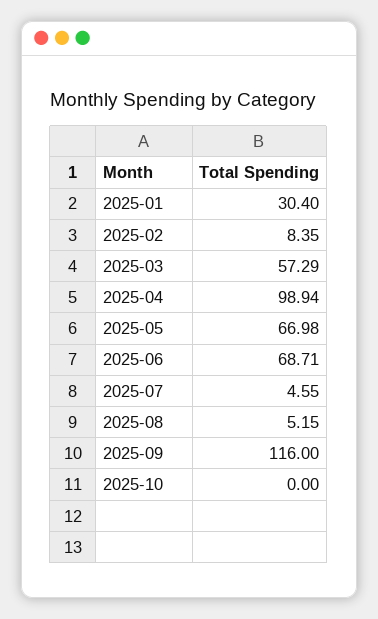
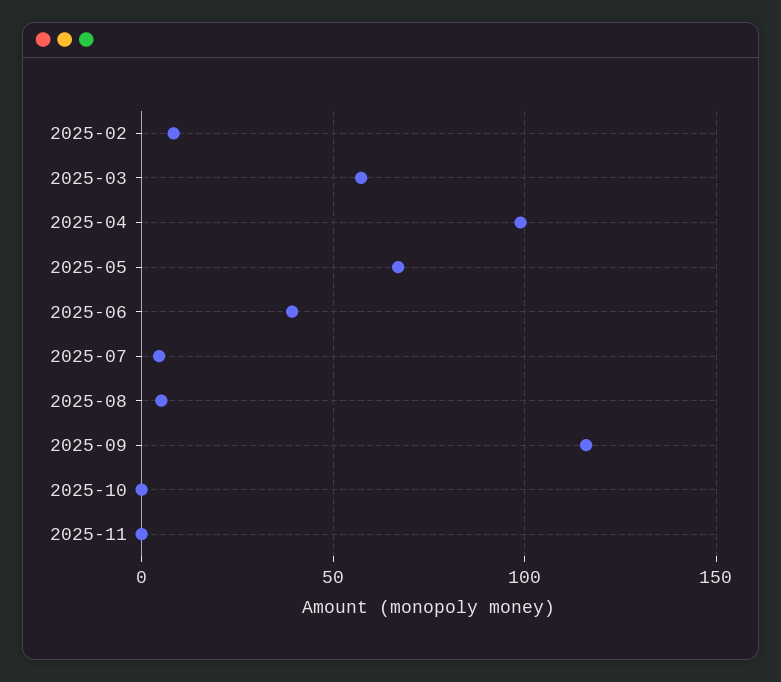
2025-01: 30.4 -> none
2025-06: 68.71 -> 40
2025-11: none -> 0

